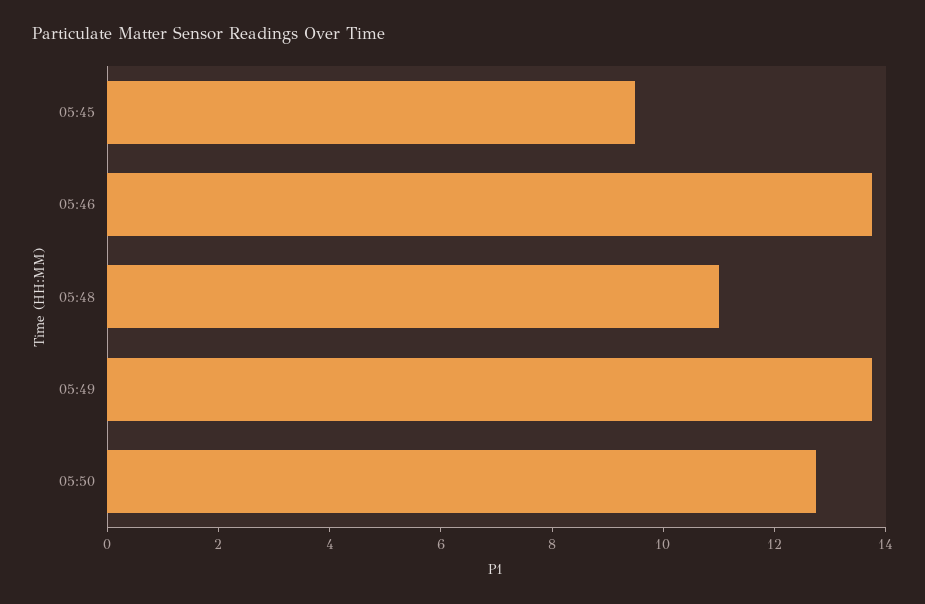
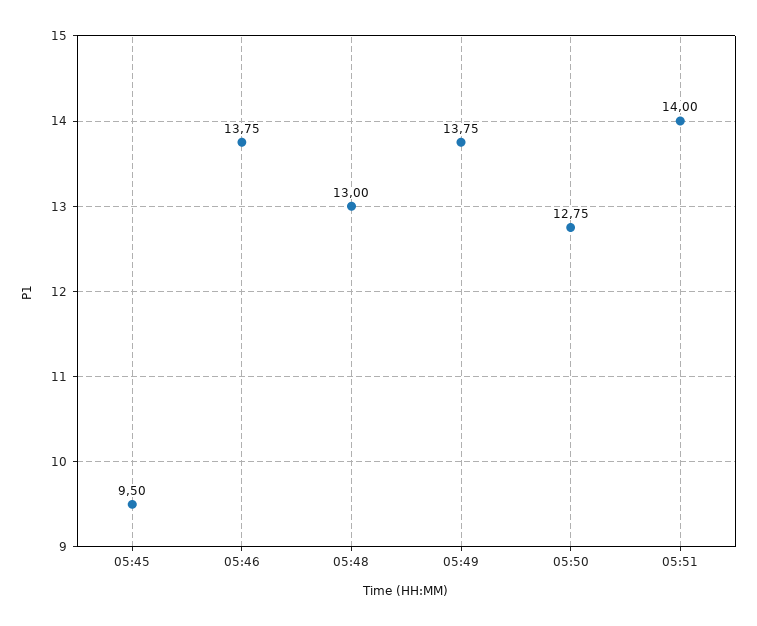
05:48: 11 -> 13
05:51: none -> 14

